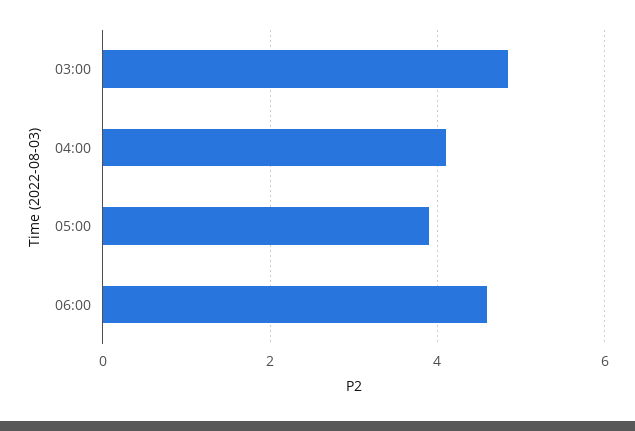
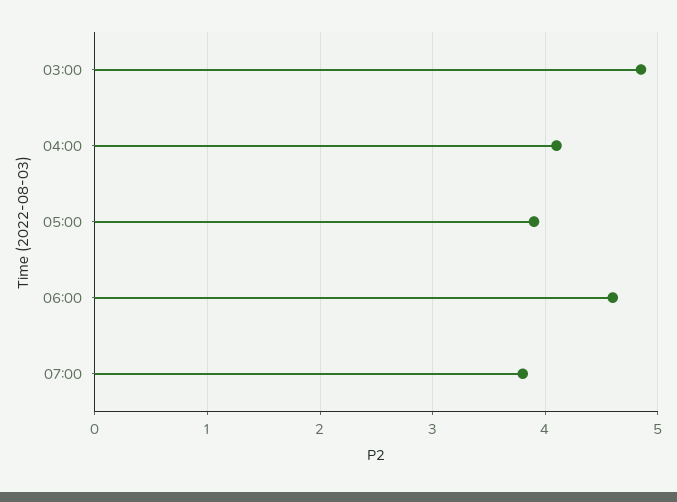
07:00: none -> 3.8

